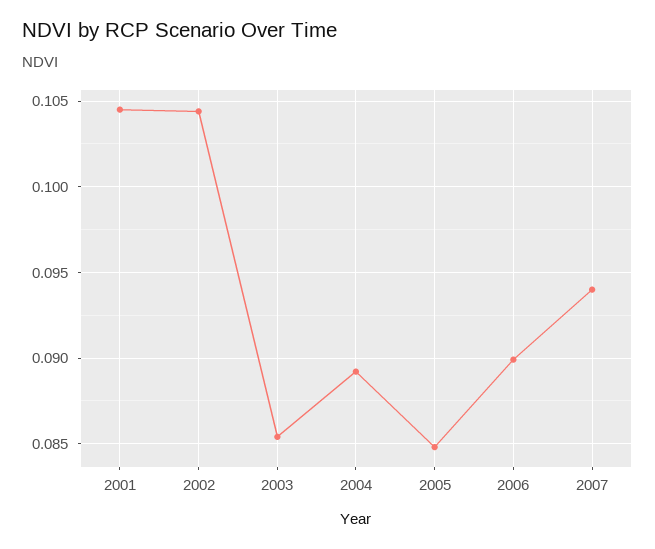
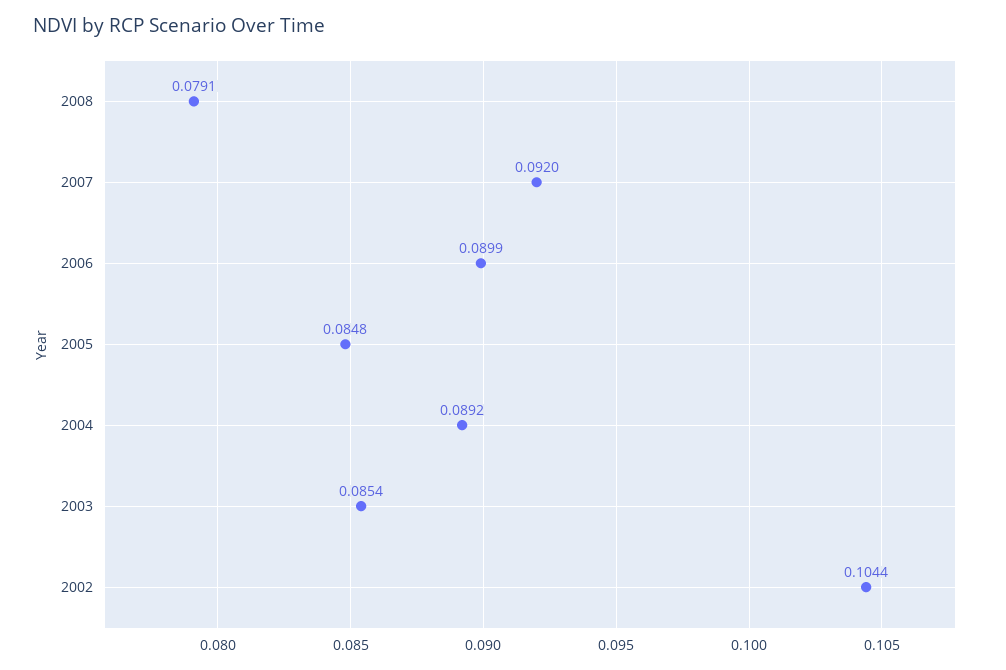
2001: 0.1045 -> none
2007: 0.094 -> 0.092
2008: none -> 0.0791

